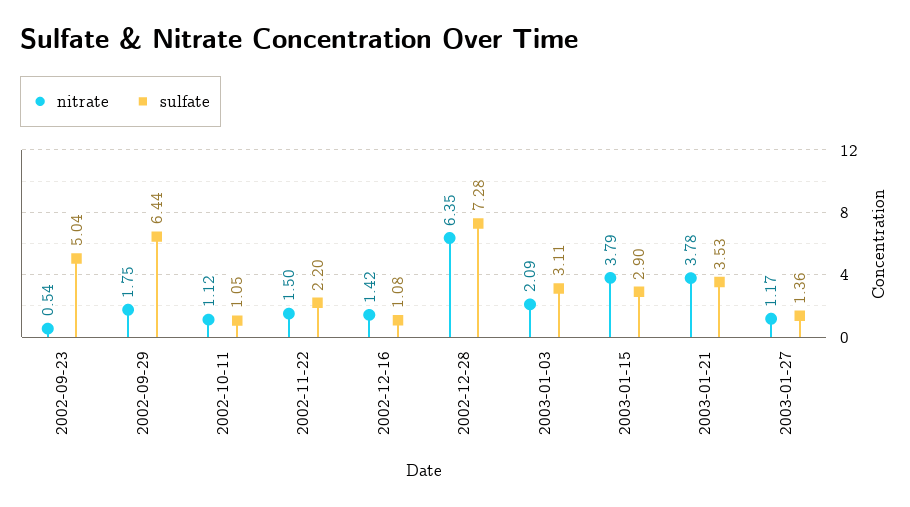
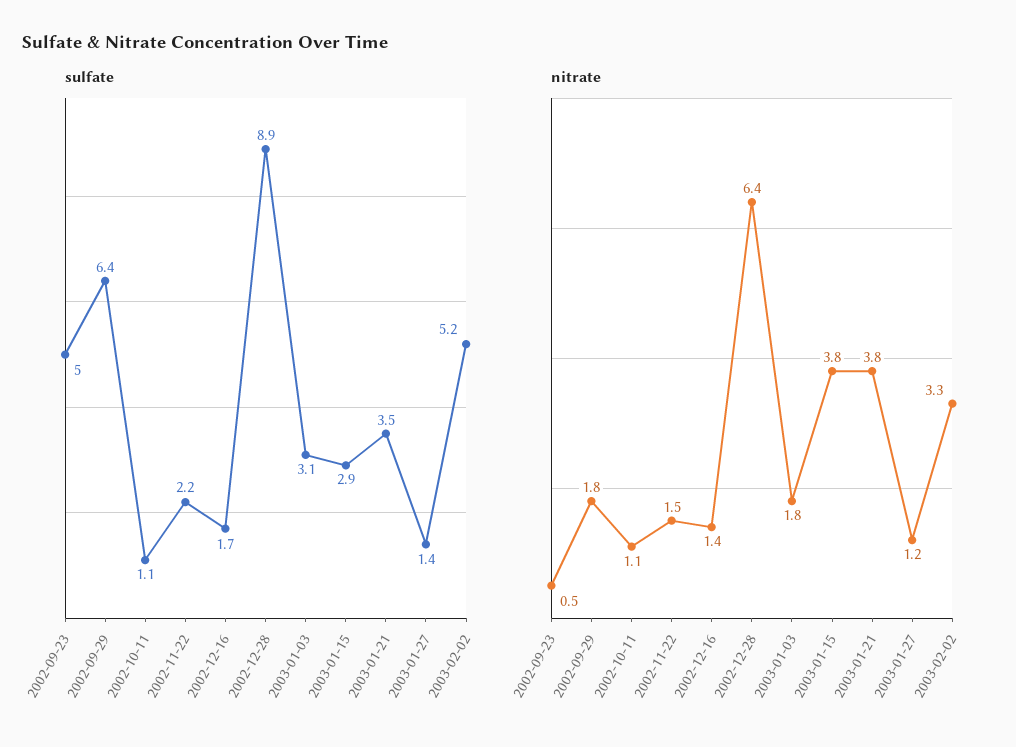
sulfate, 2002-12-16: 1.08 -> 1.7
sulfate, 2002-12-28: 7.28 -> 8.9
nitrate, 2003-01-03: 2.09 -> 1.8
sulfate, 2003-02-02: none -> 5.2
nitrate, 2003-02-02: none -> 3.3

